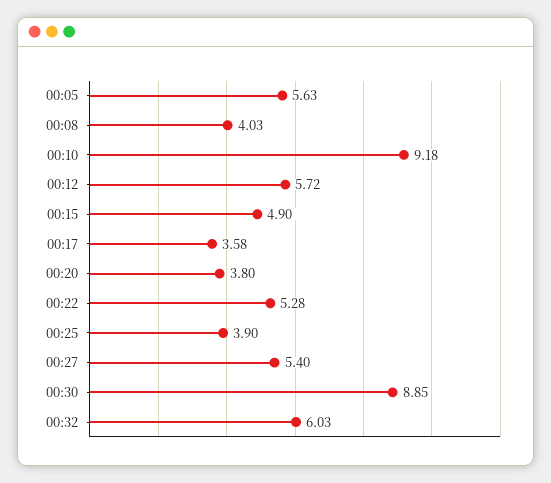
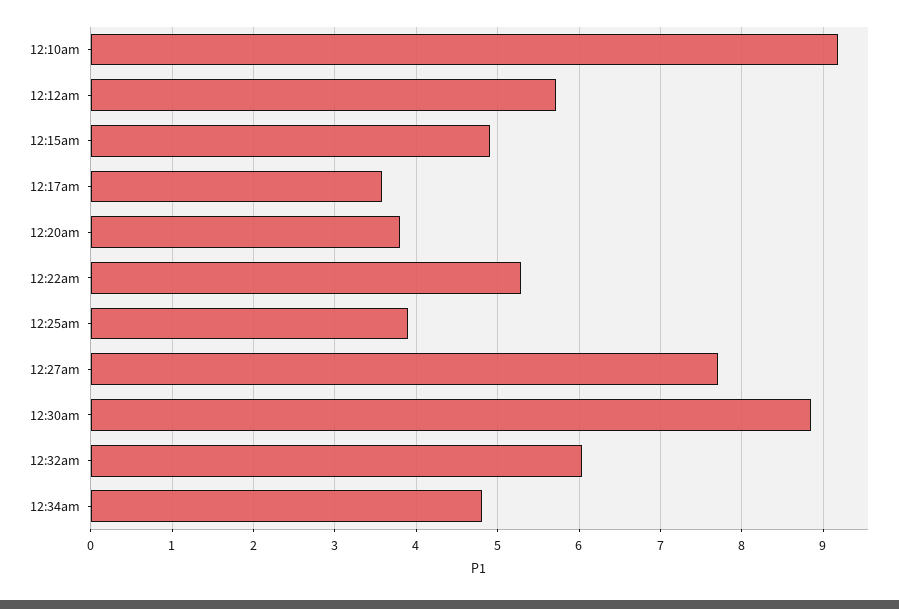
00:05: 5.63 -> none
00:08: 4.03 -> none
00:27: 5.4 -> 7.7
12:34am: none -> 4.8

